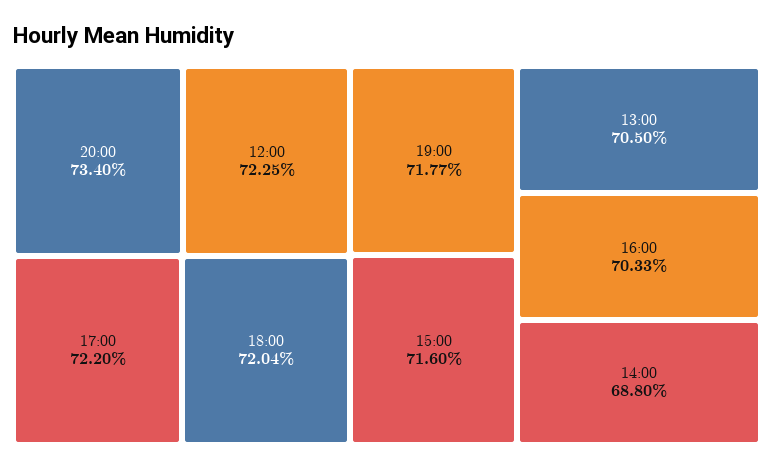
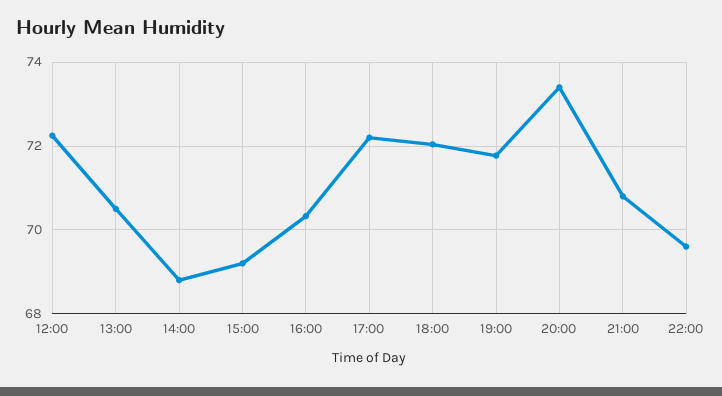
15:00: 71.6 -> 69.2
21:00: none -> 70.8
22:00: none -> 69.6

